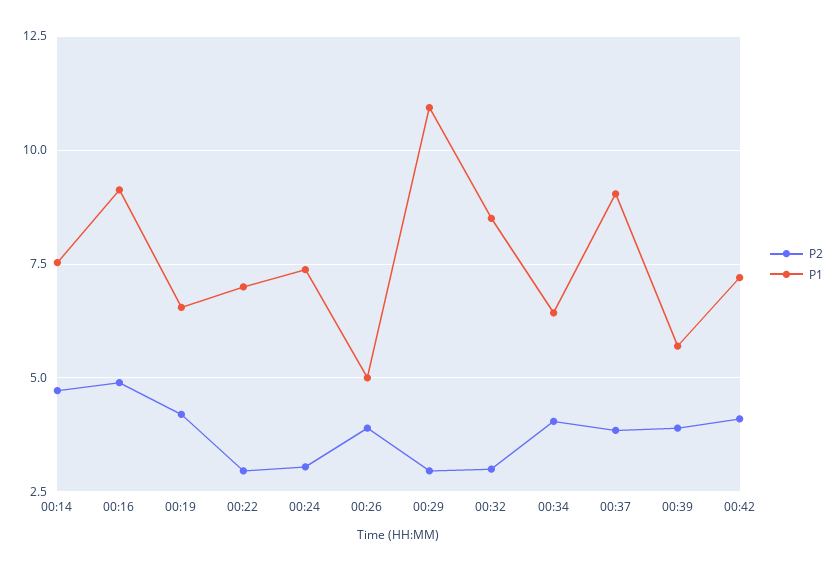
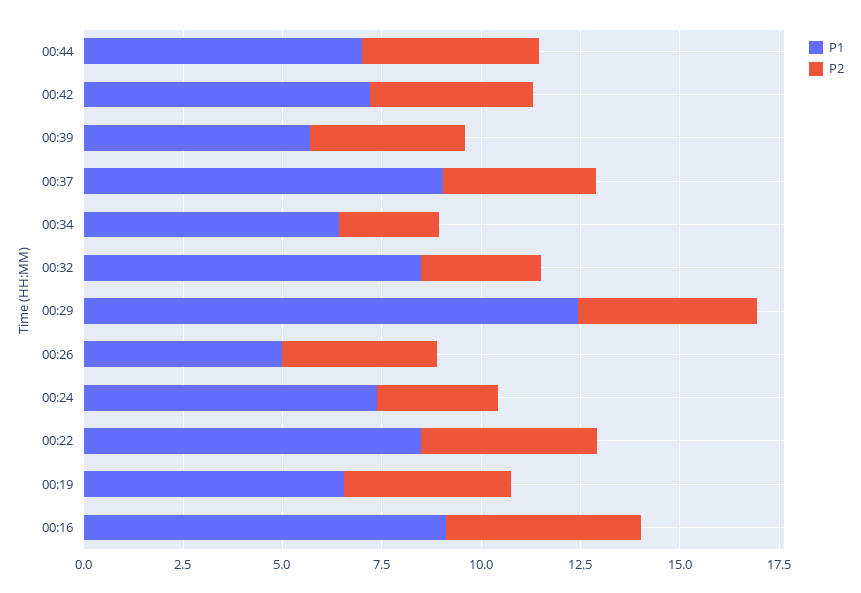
P2, 00:14: 4.75 -> none
P1, 00:14: 7.5 -> none
P2, 00:22: 3 -> 4.5
P1, 00:22: 7 -> 8.5
P2, 00:29: 3 -> 4.5
P1, 00:29: 11 -> 12.5
P2, 00:34: 4 -> 2.5
P1, 00:44: none -> 7
P2, 00:44: none -> 4.5

